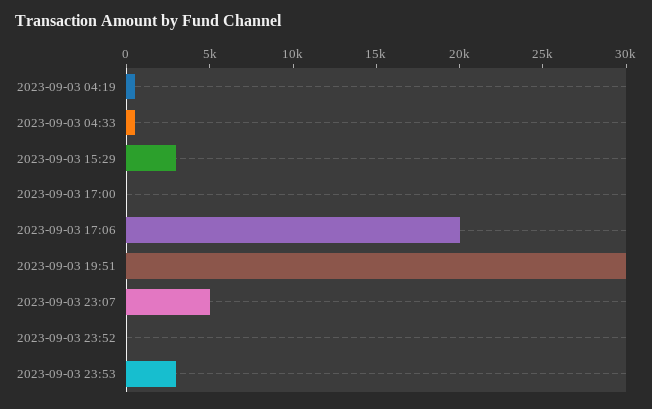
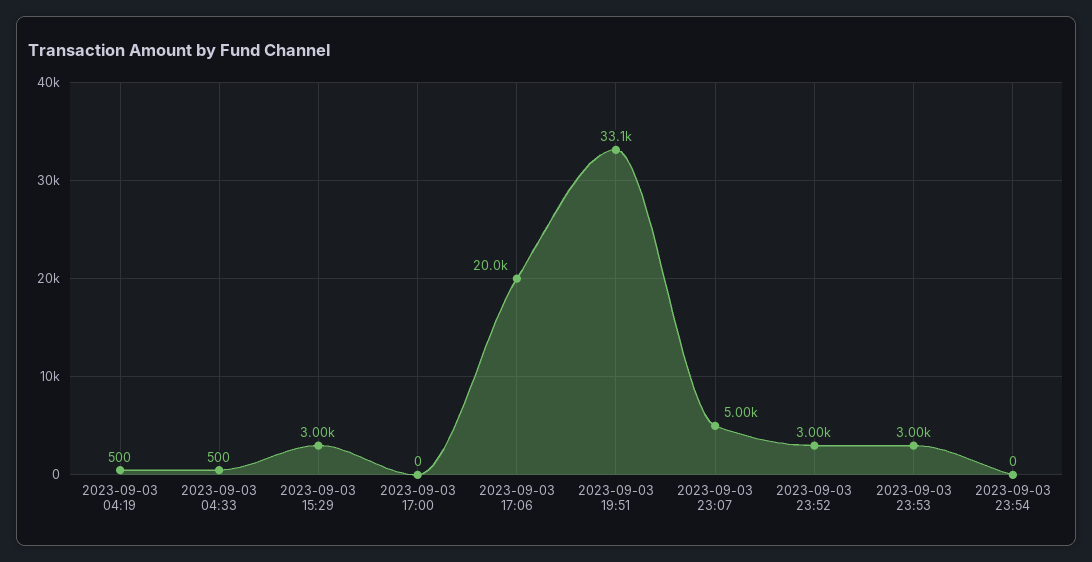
2023-09-03 19:51: 30000 -> 33100
2023-09-03 23:52: 0 -> 3000
2023-09-03 23:54: none -> 0

